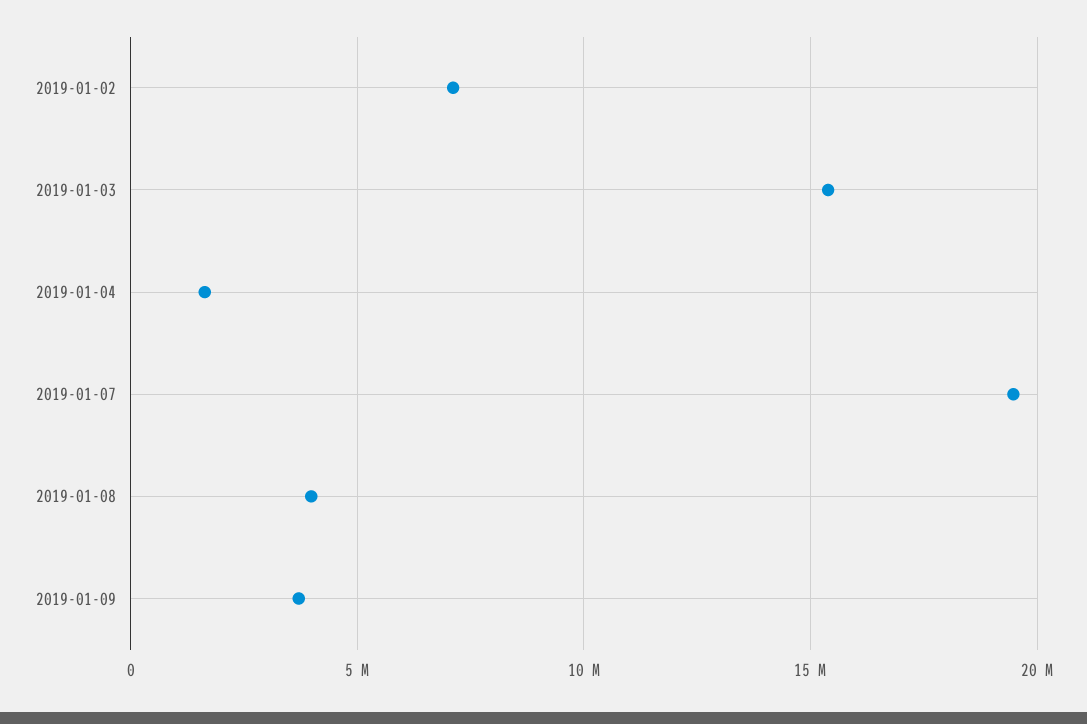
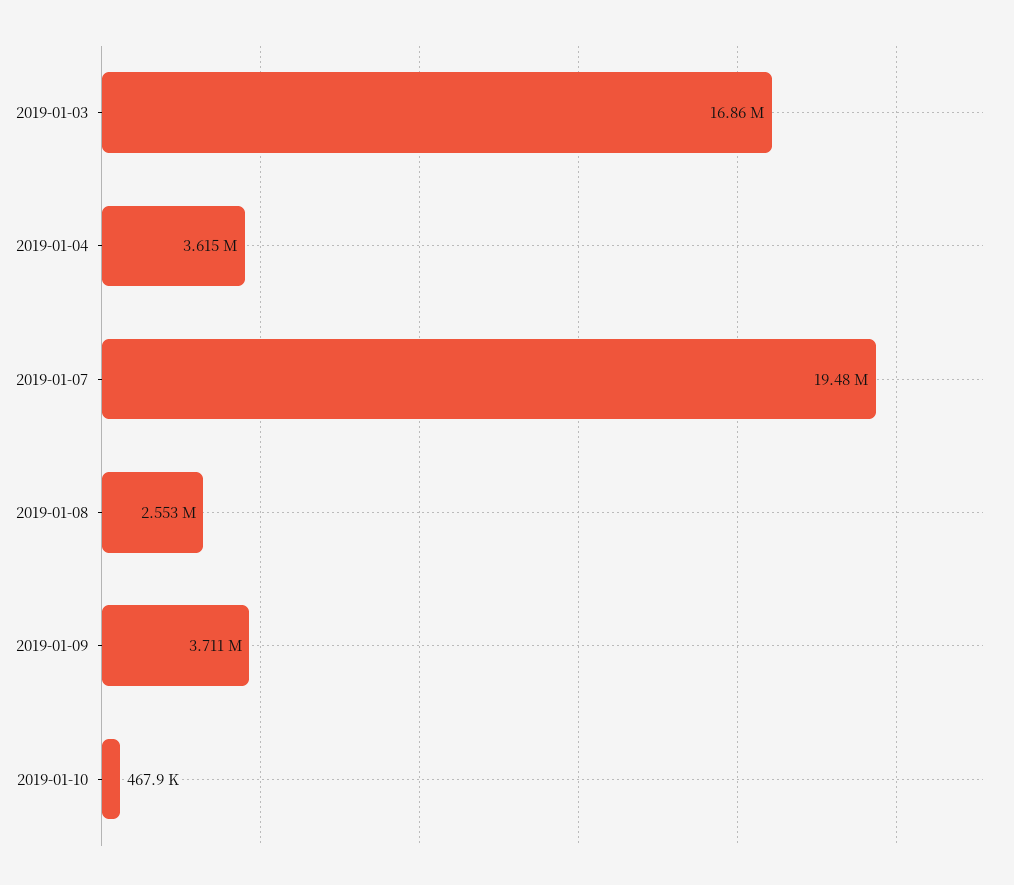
2019-01-02: 7000000 -> none
2019-01-03: 15500000 -> 16860000
2019-01-04: 1500000 -> 3615000
2019-01-08: 4000000 -> 2553000
2019-01-10: none -> 467900

